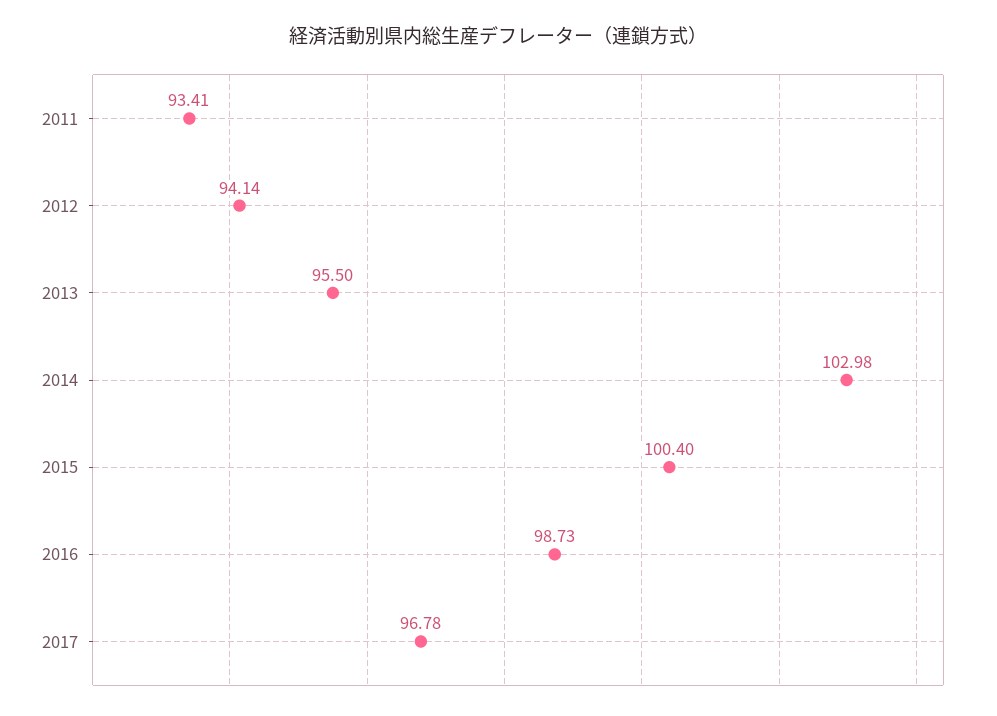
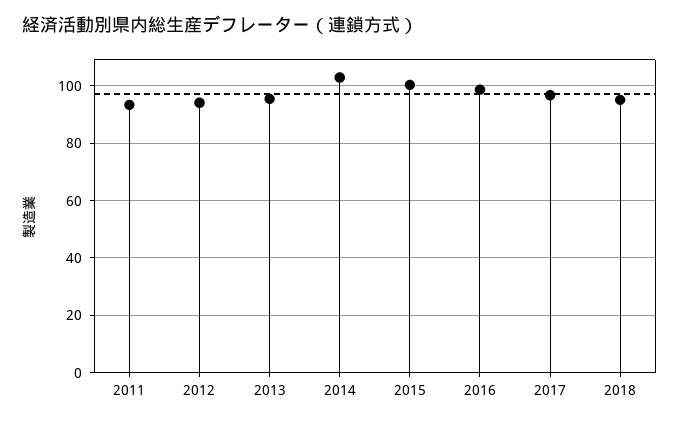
2018: none -> 95

